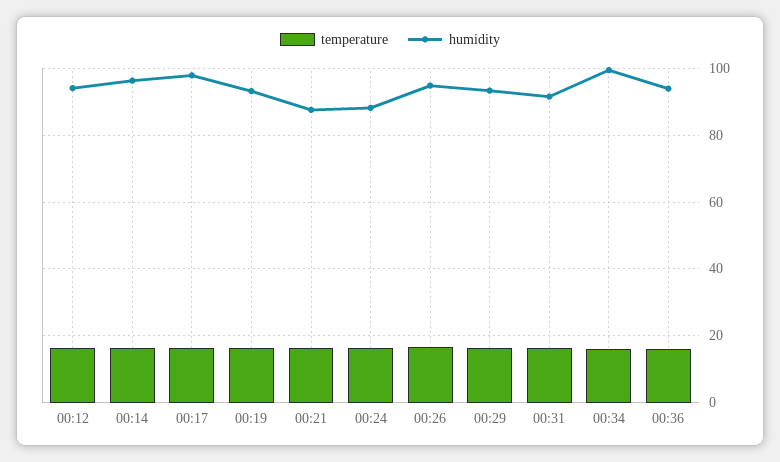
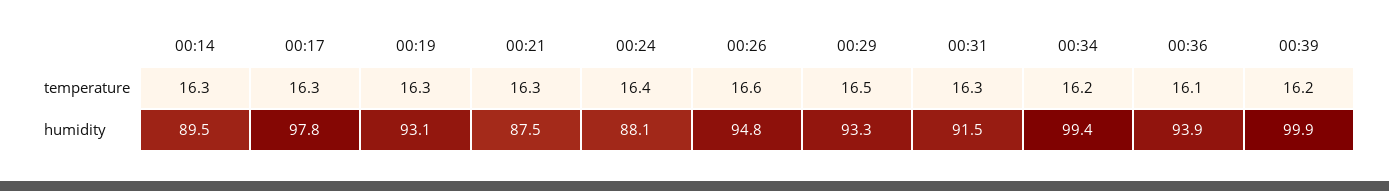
temperature, 00:12: 16 -> none
humidity, 00:12: 94 -> none
humidity, 00:14: 96 -> 89.5
temperature, 00:39: none -> 16.2
humidity, 00:39: none -> 99.9

